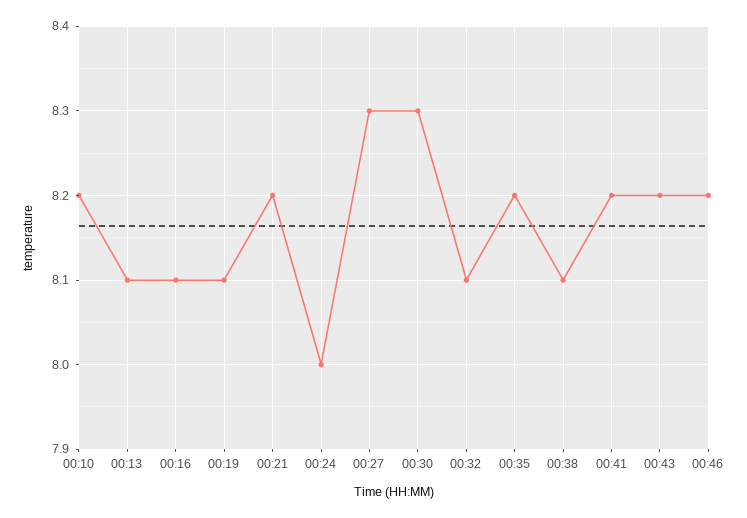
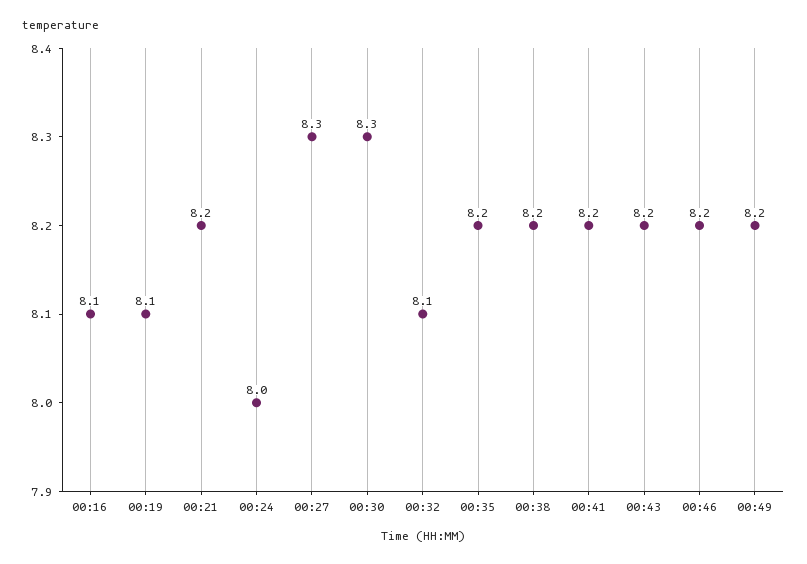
00:10: 8.2 -> none
00:13: 8.1 -> none
00:38: 8.1 -> 8.2
00:49: none -> 8.2

